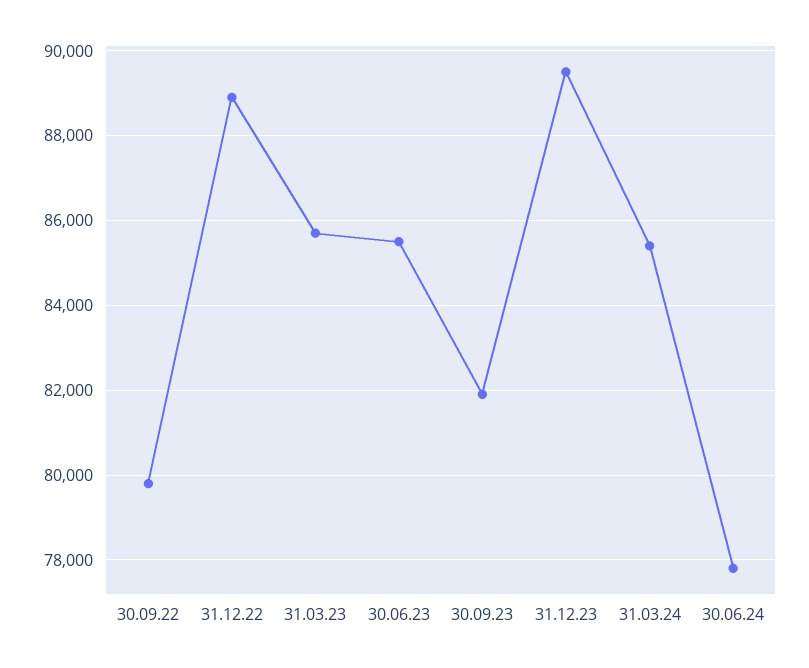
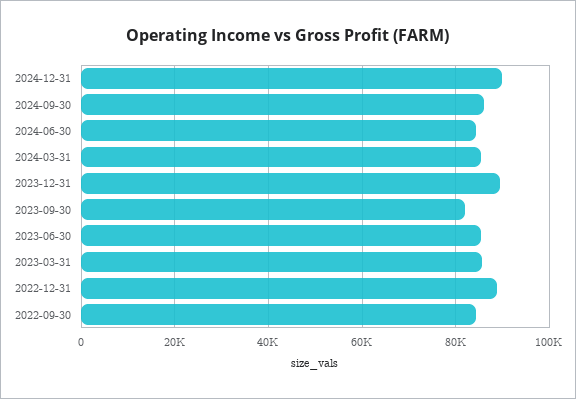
30.09.22: 79800 -> 84000
30.06.24: 77800 -> 84000
2024-12-31: none -> 90000
2024-09-30: none -> 86000

